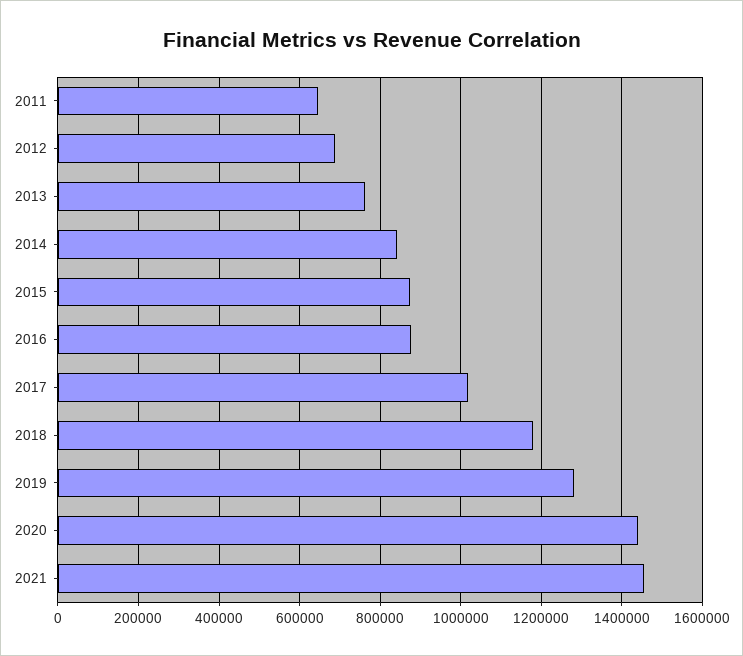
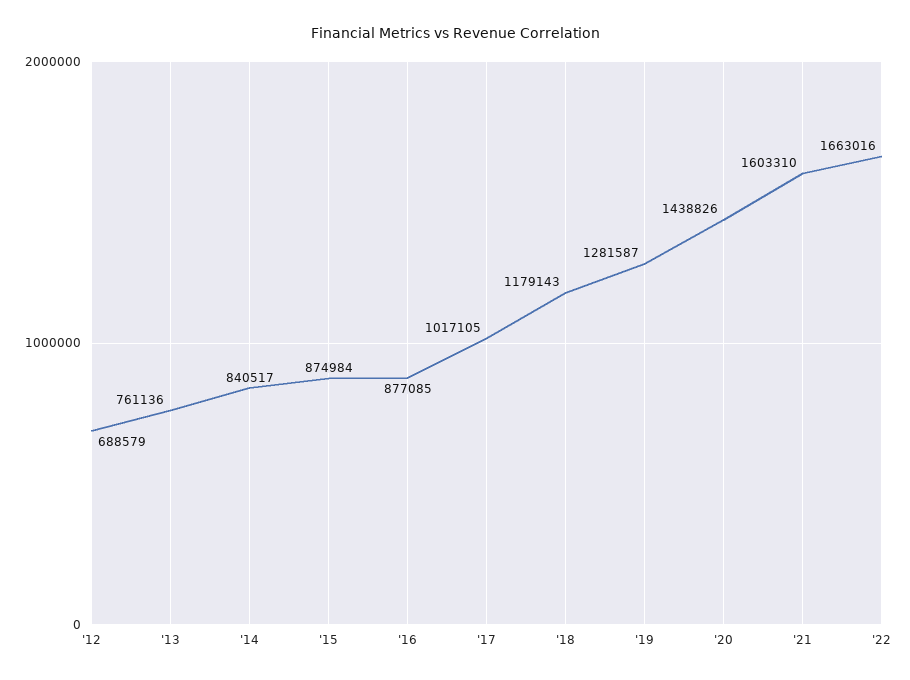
2011: 640000 -> none
2021: 1460000 -> 1603310
'22: none -> 1663016

